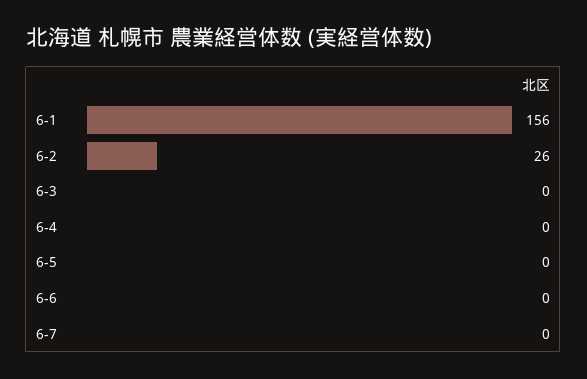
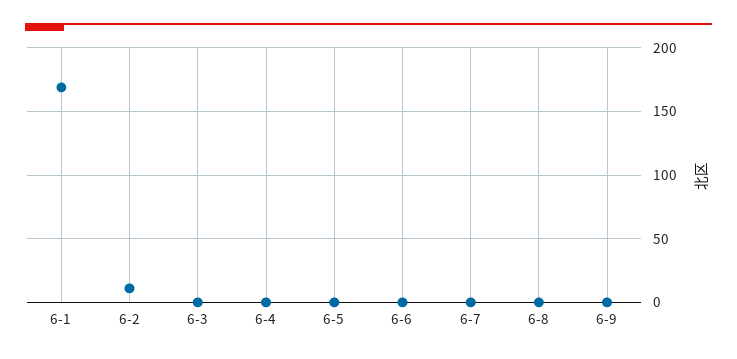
6-1: 156 -> 170
6-2: 26 -> 10
6-8: none -> 0
6-9: none -> 0

